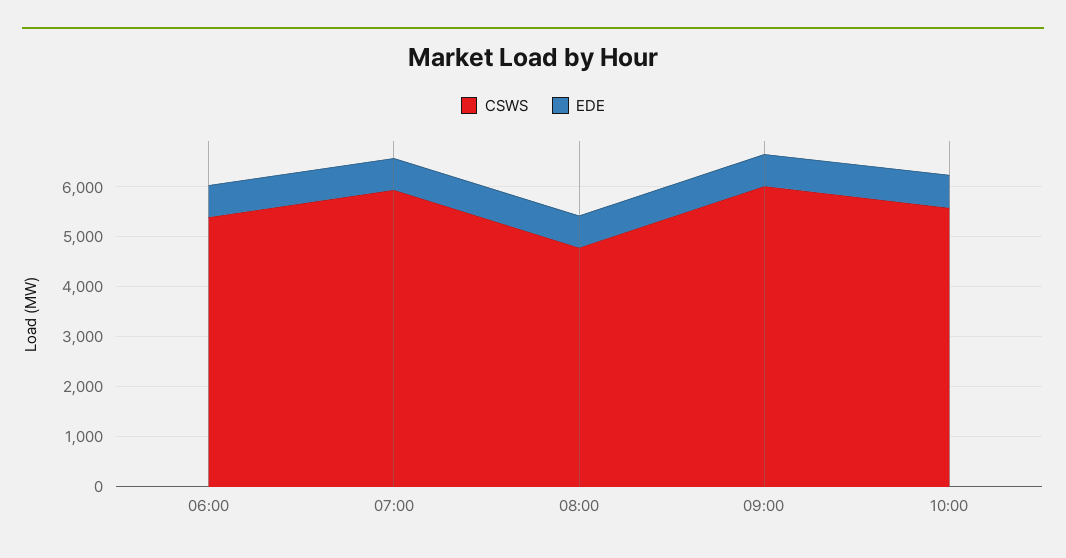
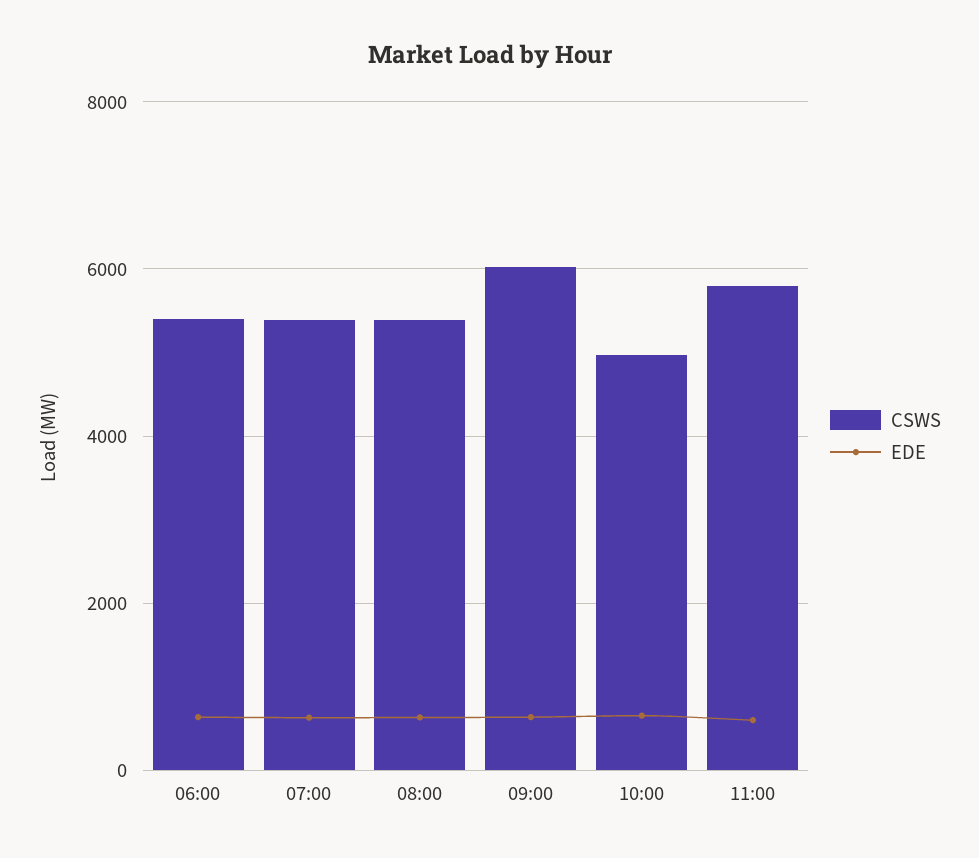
CSWS, 07:00: 6000 -> 5400
CSWS, 08:00: 4800 -> 5400
CSWS, 10:00: 5600 -> 5000
CSWS, 11:00: none -> 5800
EDE, 11:00: none -> 600

